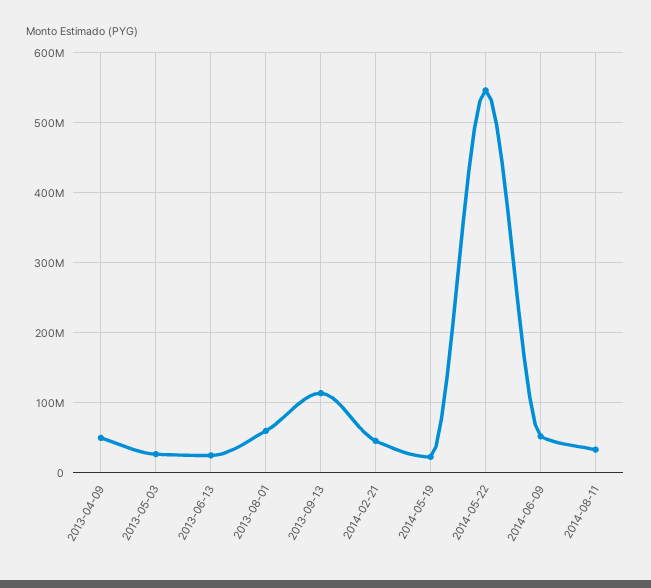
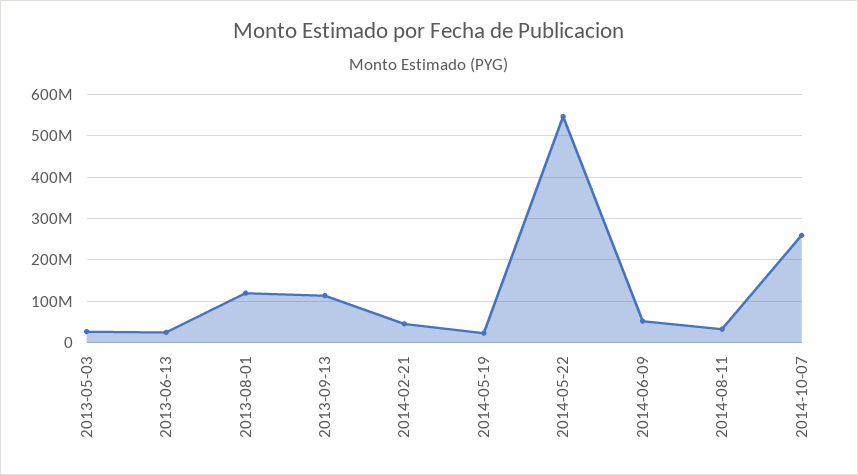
2013-04-09: 50000000 -> none
2013-08-01: 60000000 -> 120000000
2014-10-07: none -> 260000000

